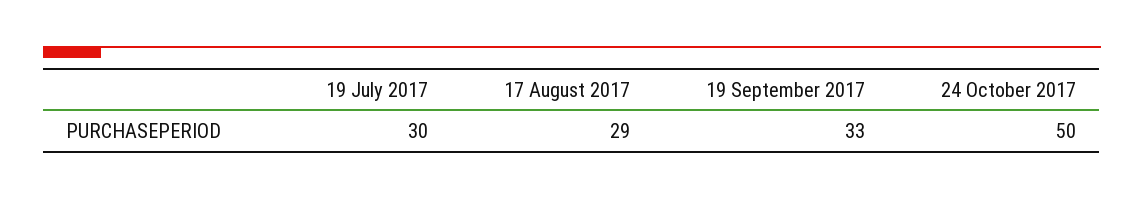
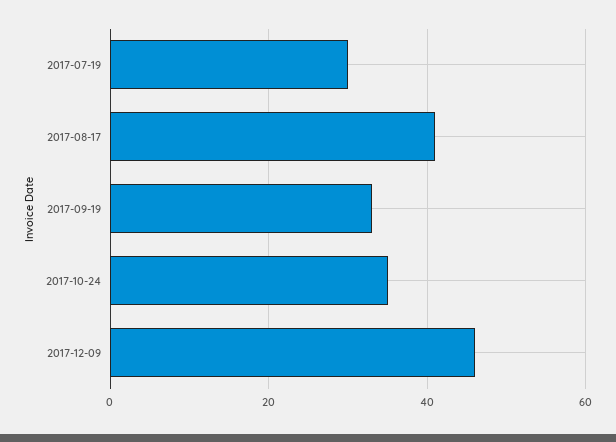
17 August 2017: 29 -> 40
24 October 2017: 50 -> 35
2017-12-09: none -> 45

